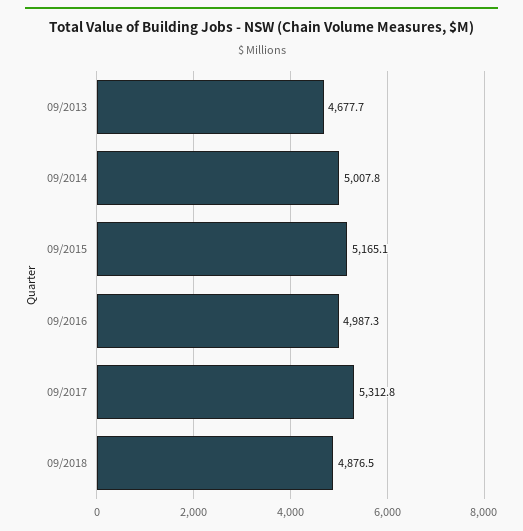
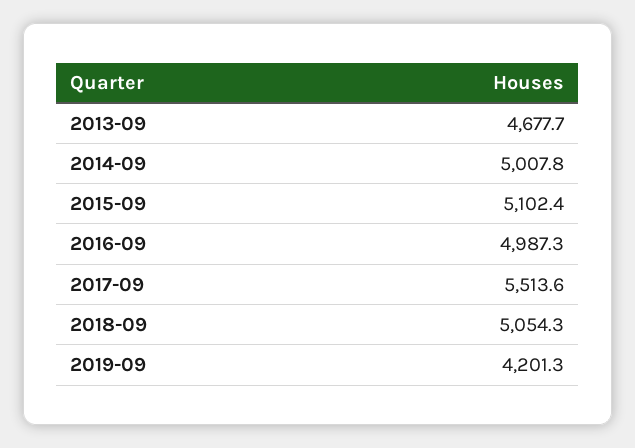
09/2015: 5165.1 -> 5102.4
09/2017: 5312.8 -> 5513.6
09/2018: 4876.5 -> 5054.3
2019-09: none -> 4201.3

